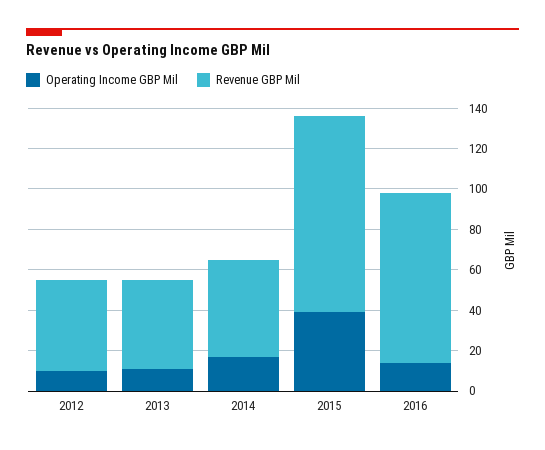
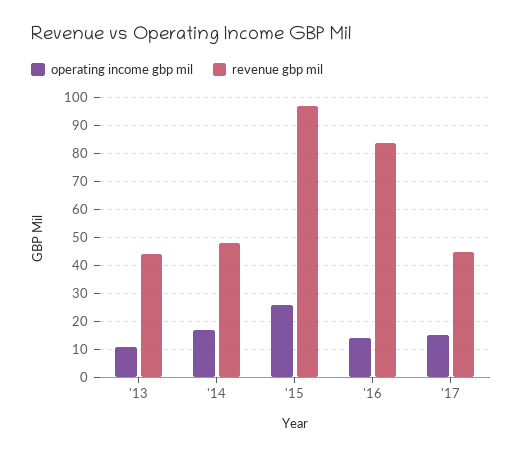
Operating Income GBP Mil, 2012: 10 -> none
Revenue GBP Mil, 2012: 45 -> none
Operating Income GBP Mil, 2015: 40 -> 25
Operating Income GBP Mil, '17: none -> 15
Revenue GBP Mil, '17: none -> 45

